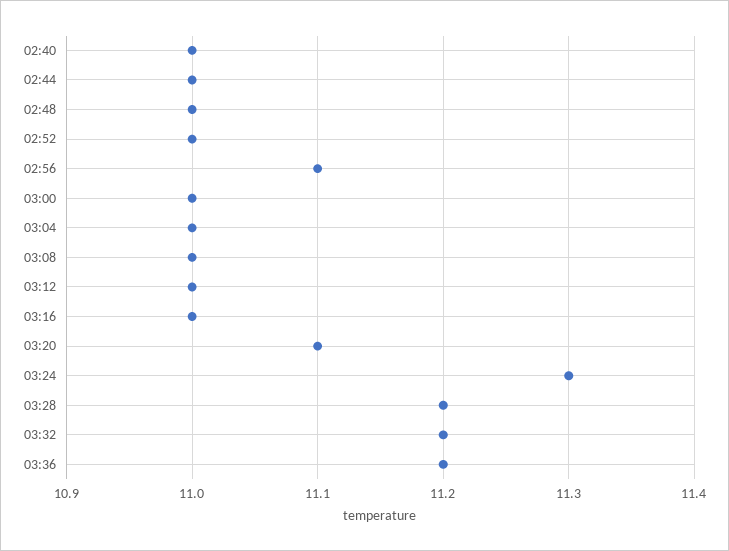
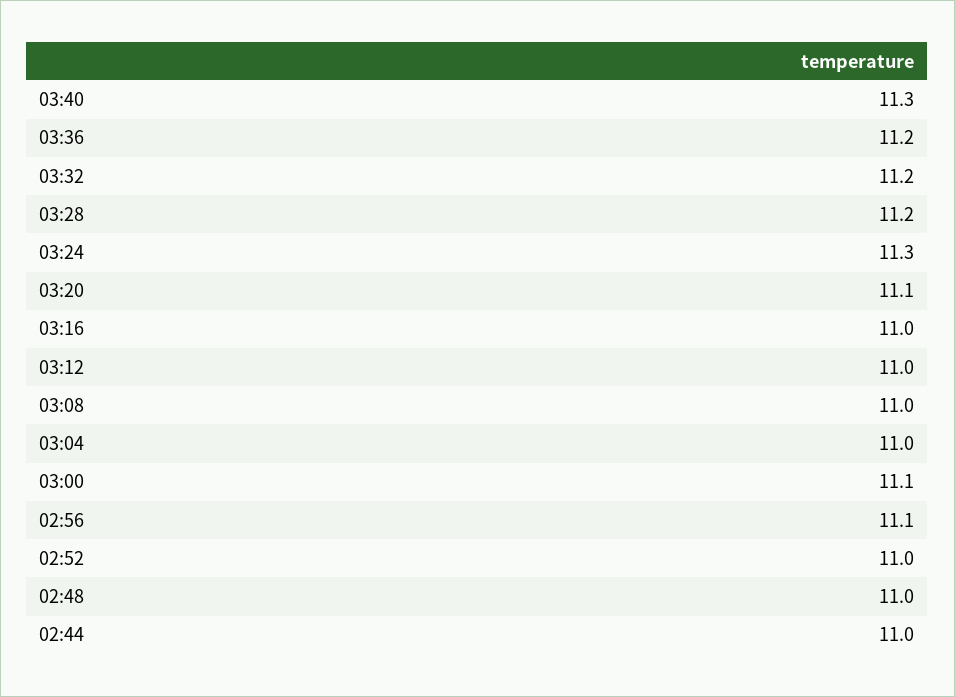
02:40: 11 -> none
03:00: 11 -> 11.1
03:40: none -> 11.3

